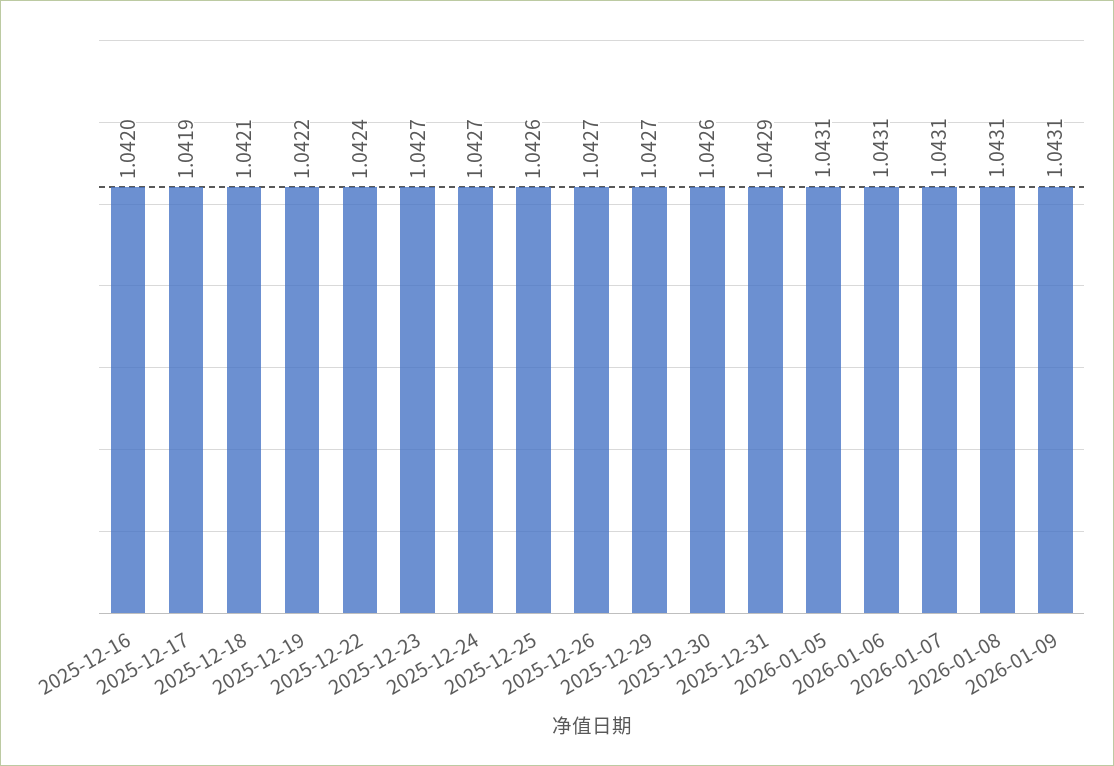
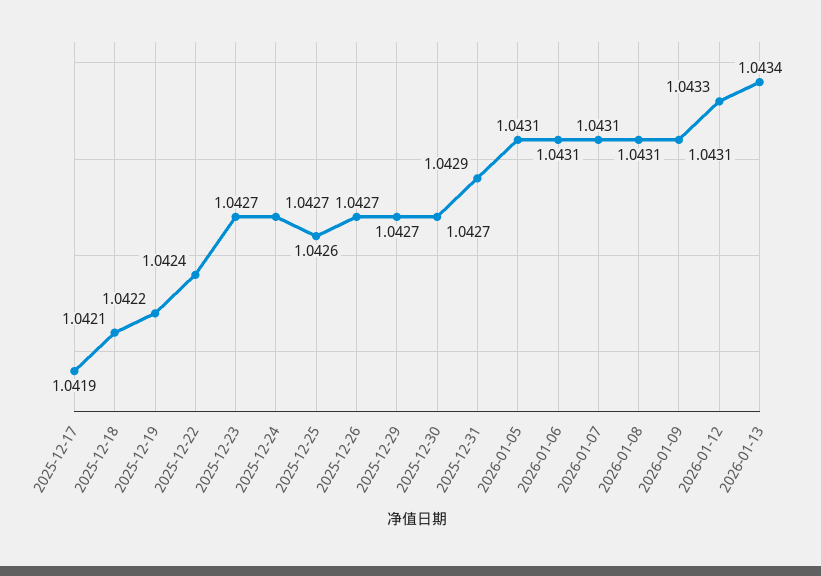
2025-12-16: 1.042 -> none
2025-12-30: 1.0426 -> 1.0427
2026-01-12: none -> 1.0433
2026-01-13: none -> 1.0434

